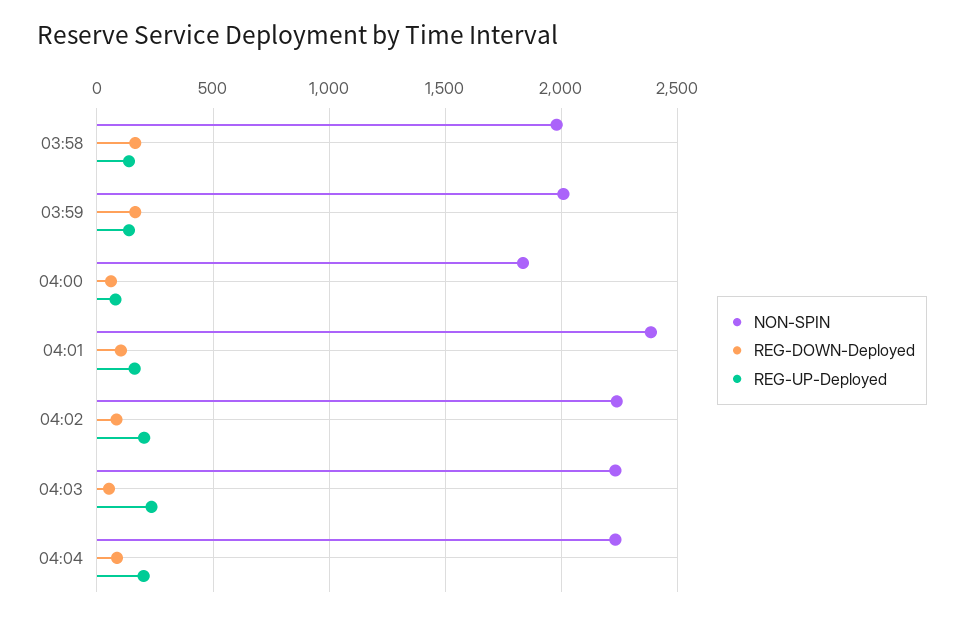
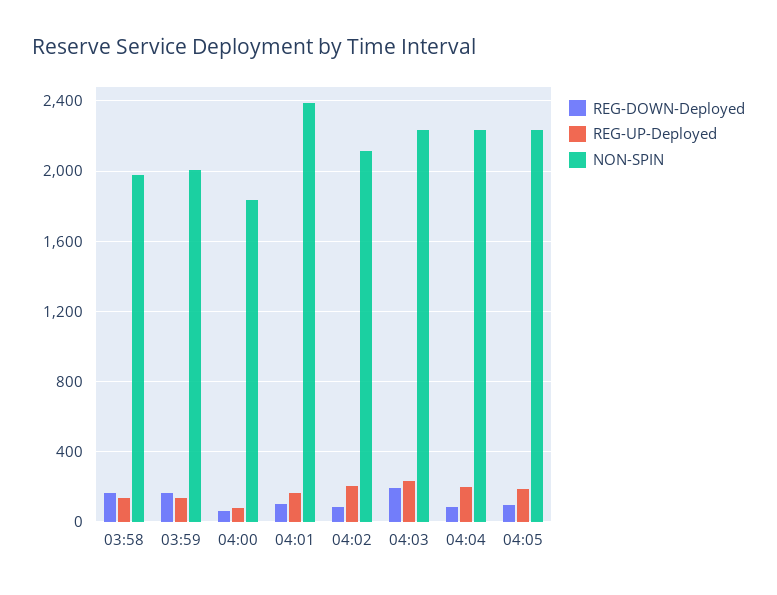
NON-SPIN, 04:02: 2250 -> 2100
REG-DOWN-Deployed, 04:03: 50 -> 200
REG-DOWN-Deployed, 04:05: none -> 100
REG-UP-Deployed, 04:05: none -> 200
NON-SPIN, 04:05: none -> 2250

